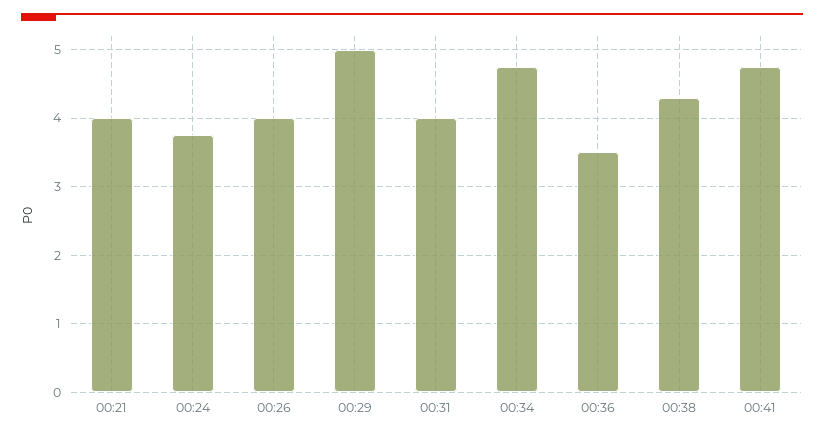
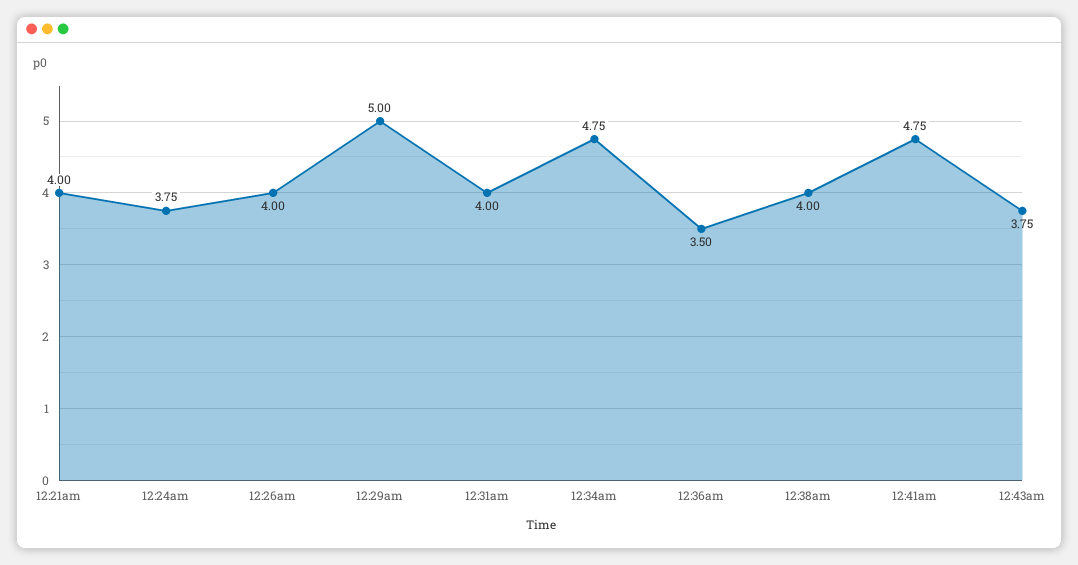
00:38: 4.3 -> 4
12:43am: none -> 3.75

